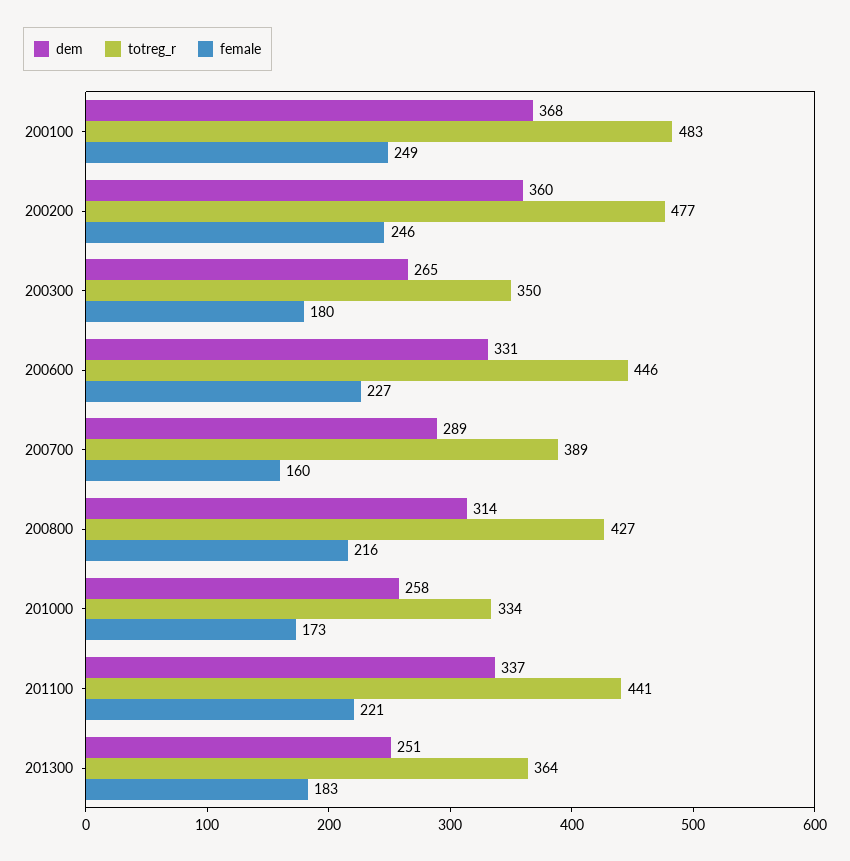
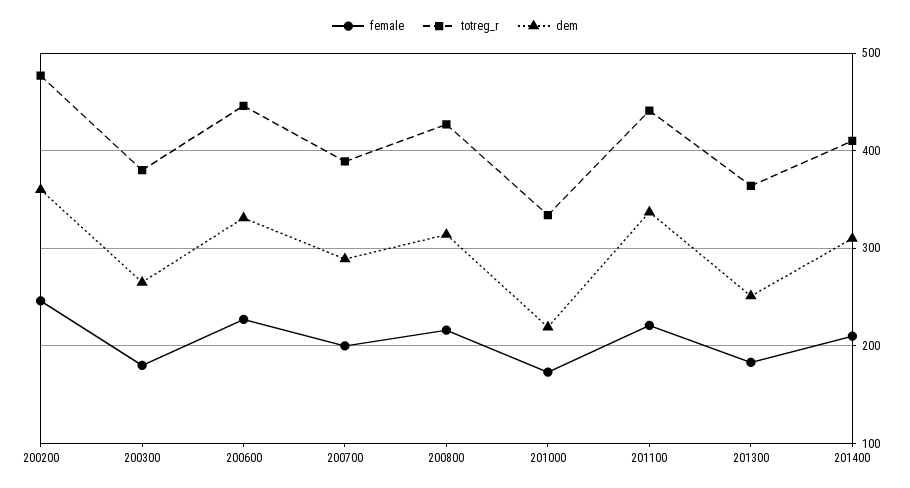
dem, 200100: 368 -> none
totreg_r, 200100: 483 -> none
female, 200100: 249 -> none
totreg_r, 200300: 350 -> 380
female, 200700: 160 -> 200
dem, 201000: 258 -> 220
female, 201400: none -> 210
totreg_r, 201400: none -> 410
dem, 201400: none -> 310

